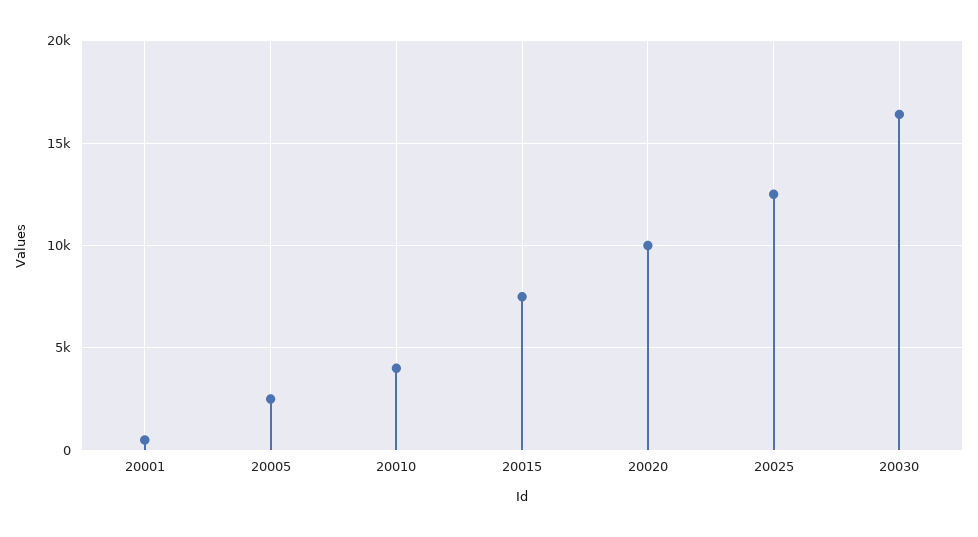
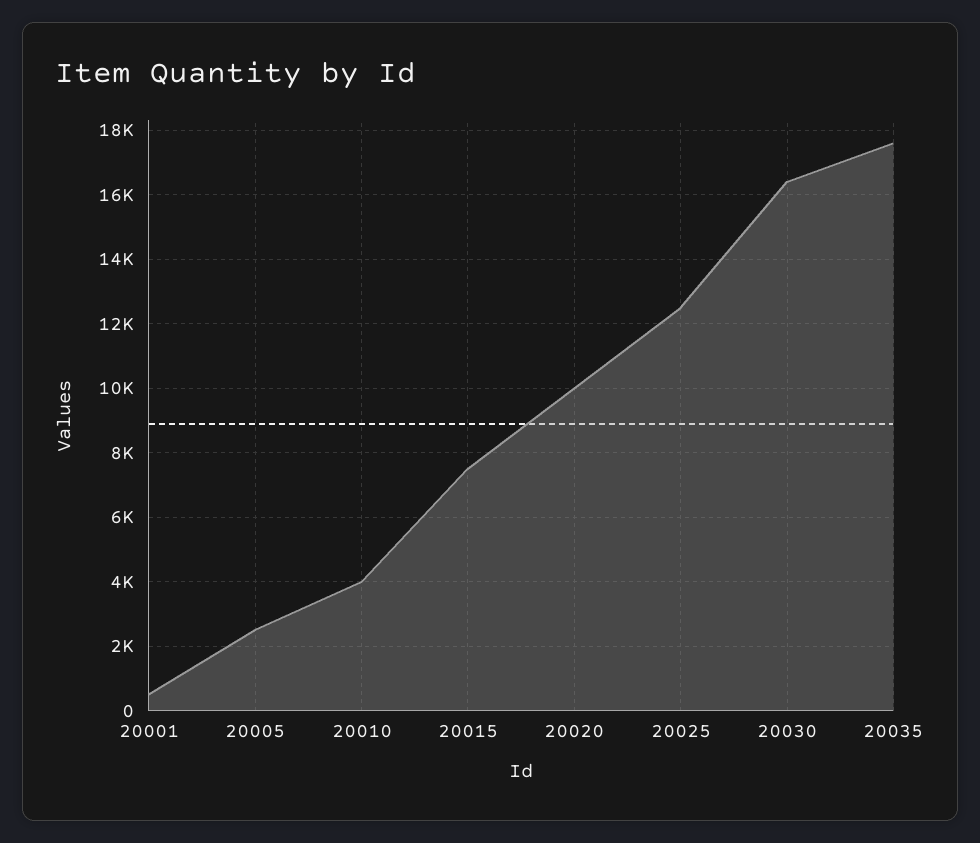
20035: none -> 17600

